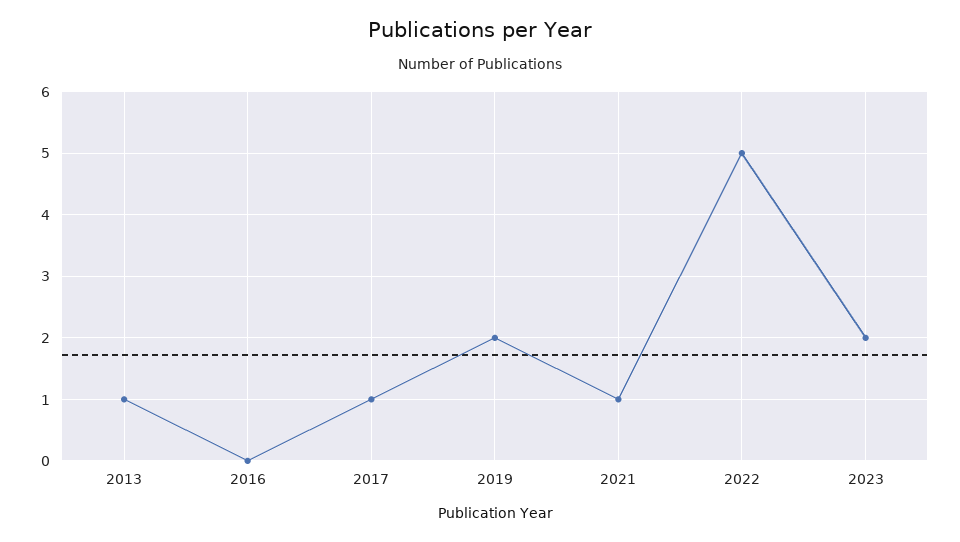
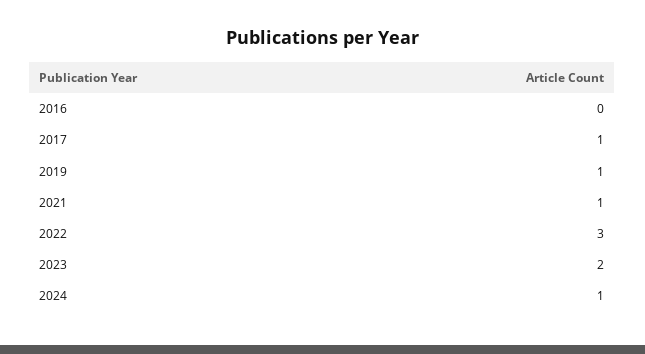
2013: 1 -> none
2019: 2 -> 1
2022: 5 -> 3
2024: none -> 1

